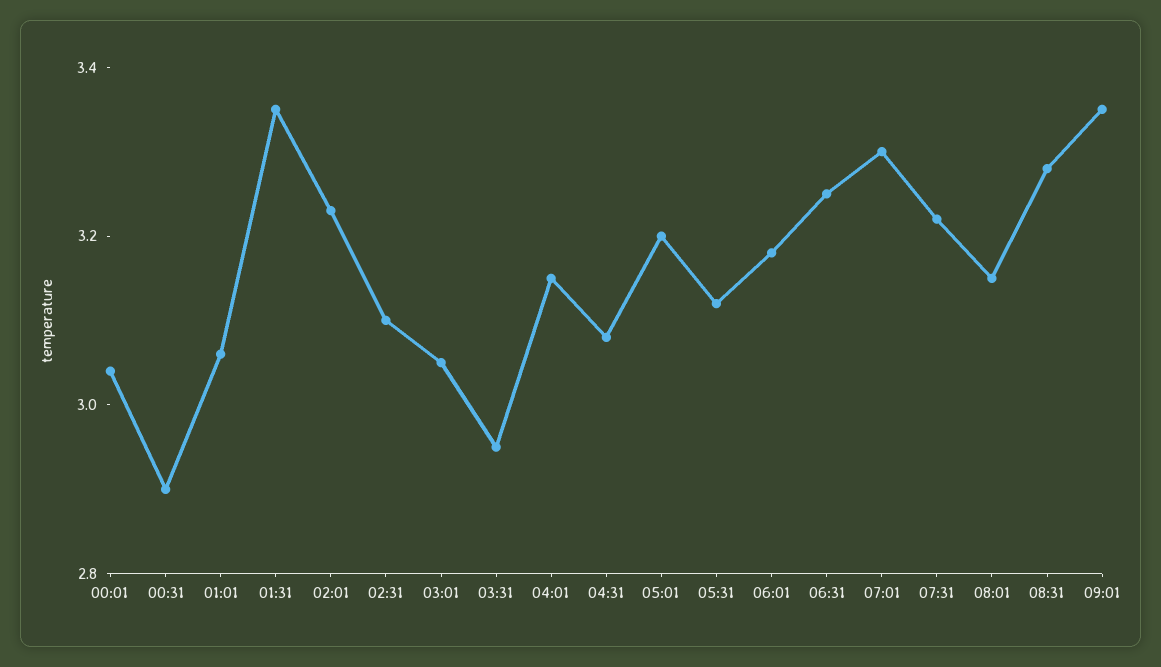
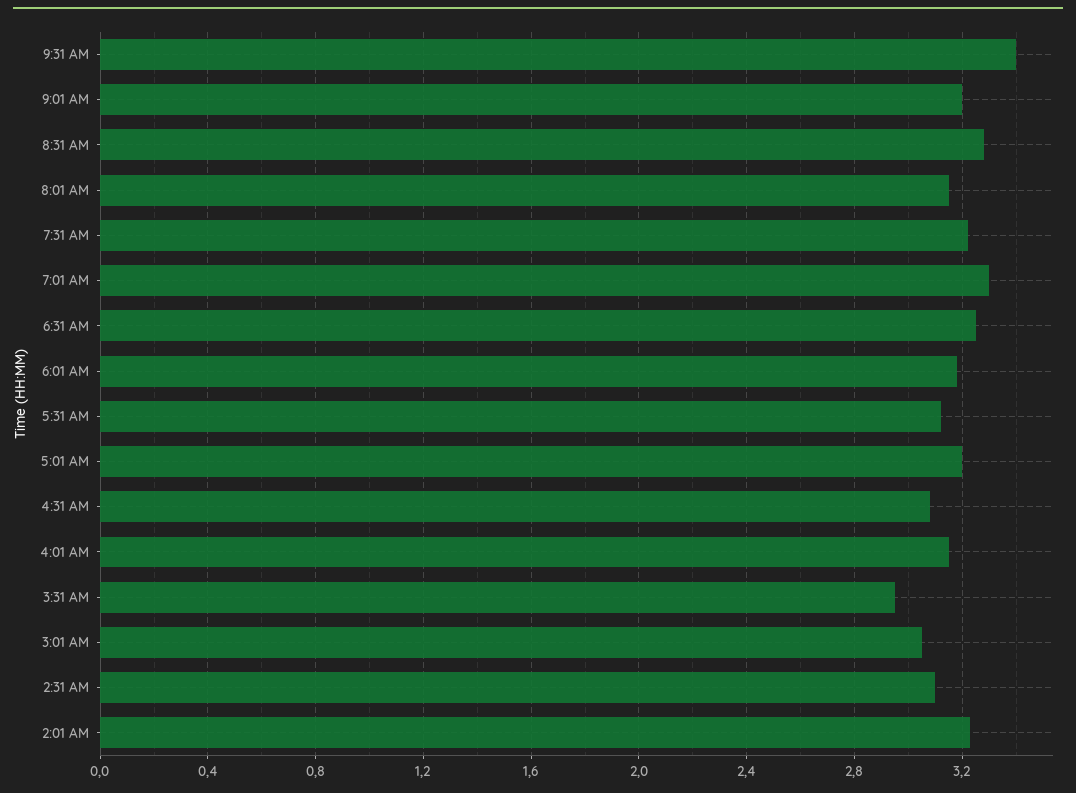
00:01: 3.05 -> none
00:31: 2.9 -> none
01:01: 3.05 -> none
01:31: 3.35 -> none
09:01: 3.35 -> 3.2
9:31 AM: none -> 3.4

